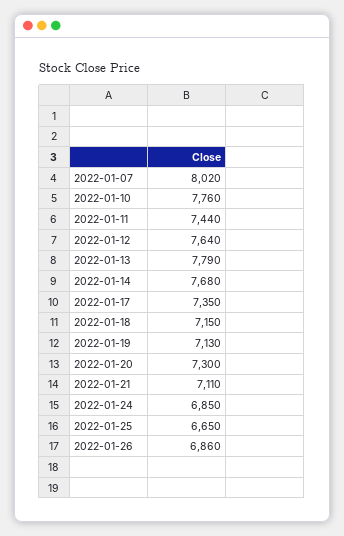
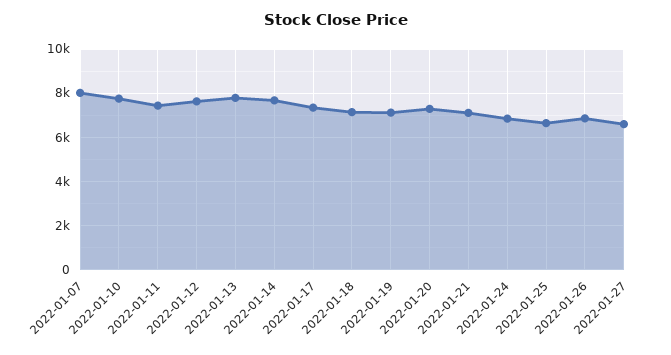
2022-01-27: none -> 6500

